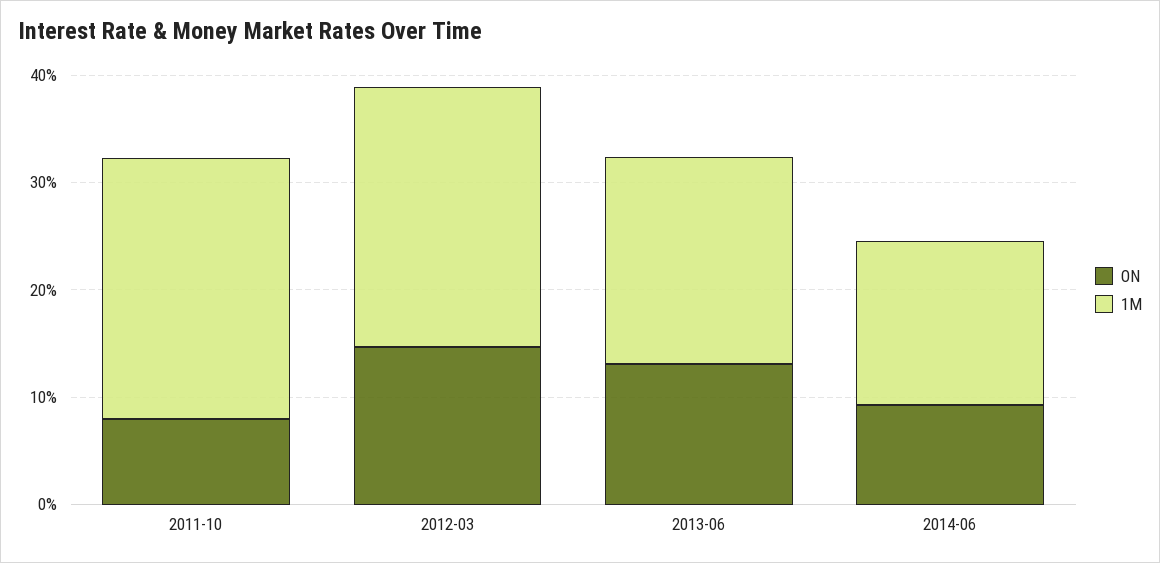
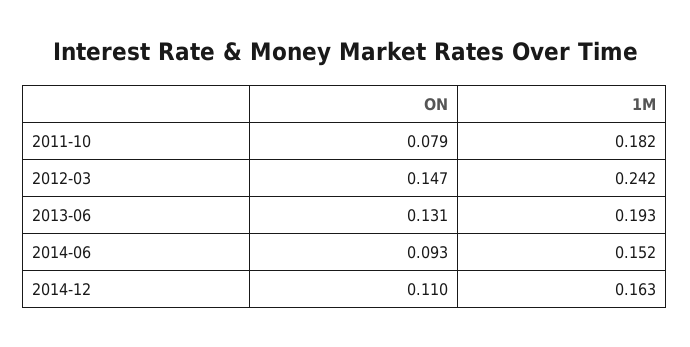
1M, 2011-10: 0.24 -> 0.182
ON, 2014-12: none -> 0.11
1M, 2014-12: none -> 0.163

